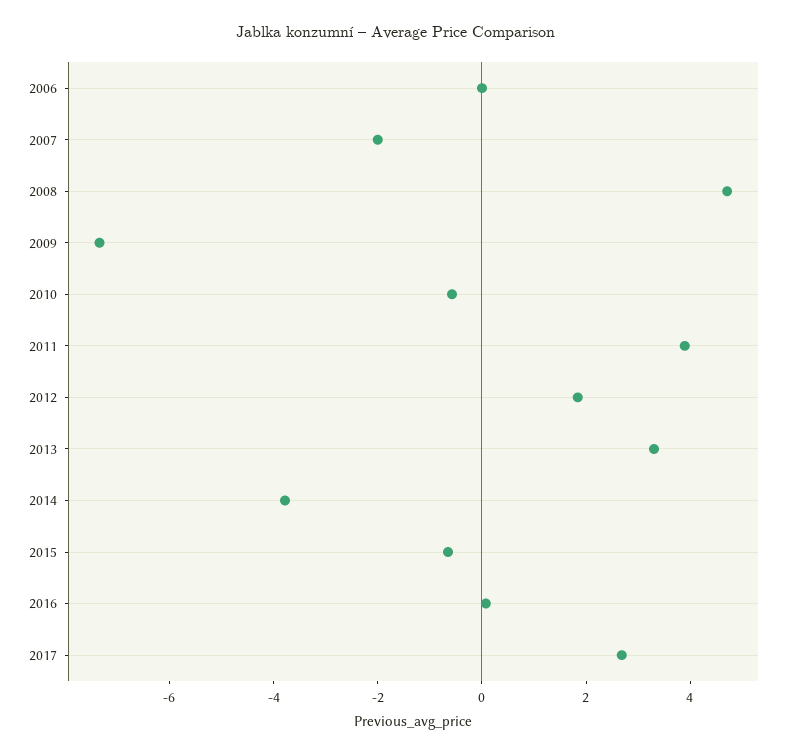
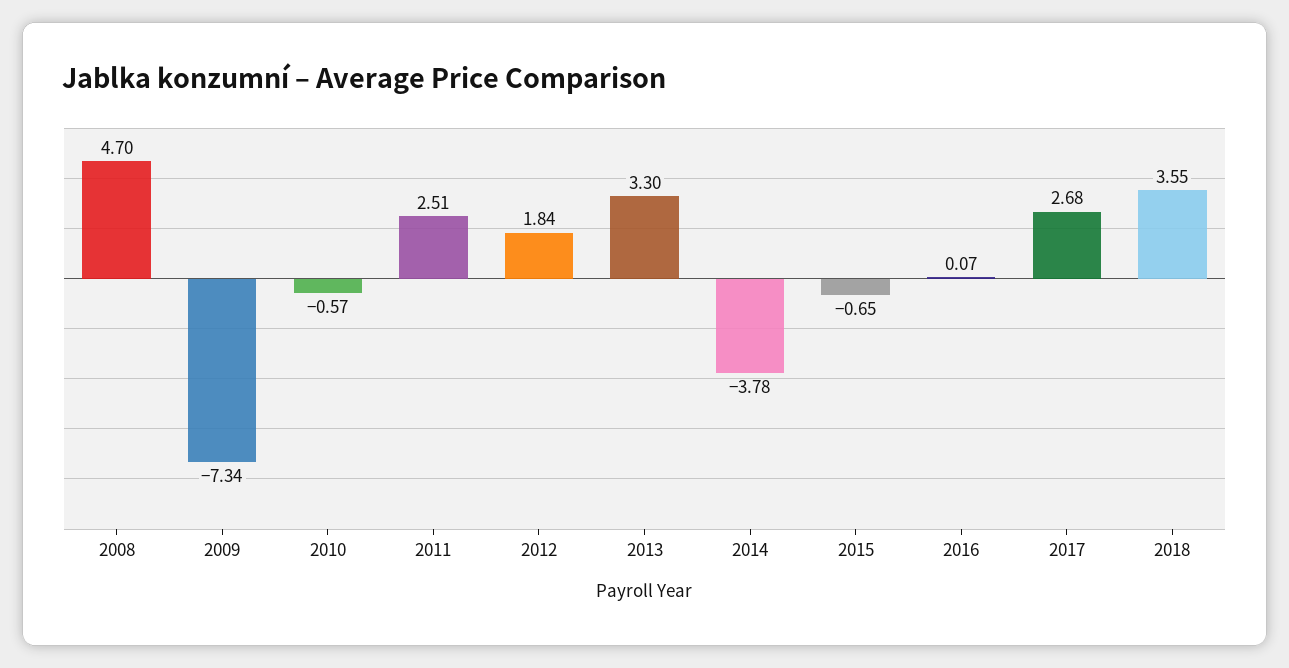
2006: 0 -> none
2007: -2 -> none
2011: 4 -> 2.51
2018: none -> 3.55

